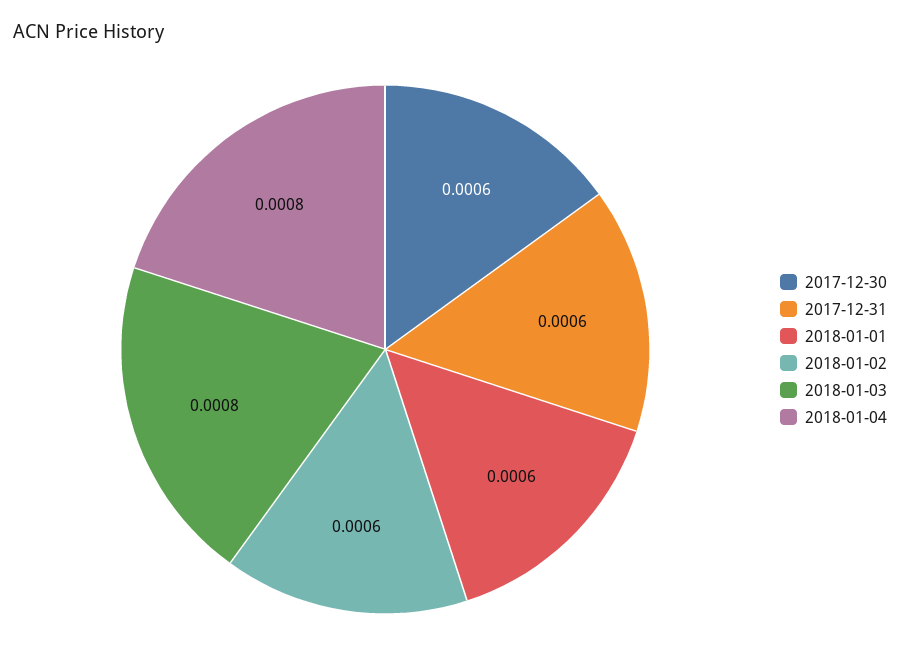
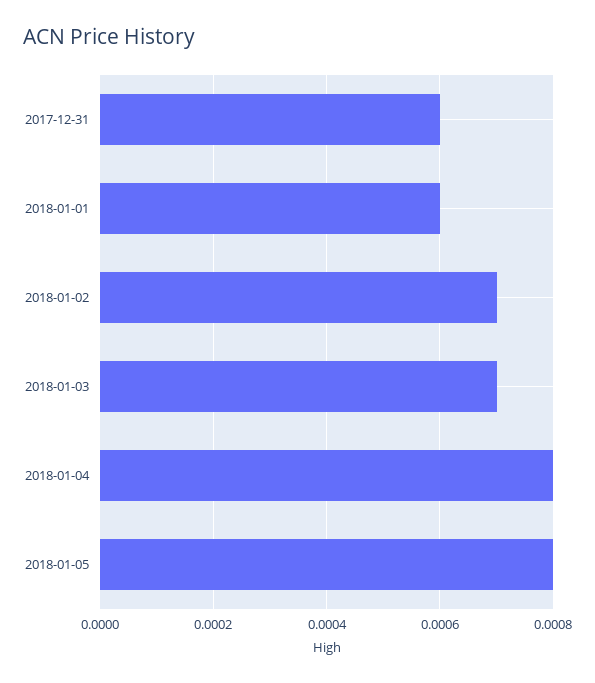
2017-12-30: 0.0006 -> none
2018-01-02: 0.0006 -> 0.0007
2018-01-03: 0.0008 -> 0.0007
2018-01-05: none -> 0.0008

